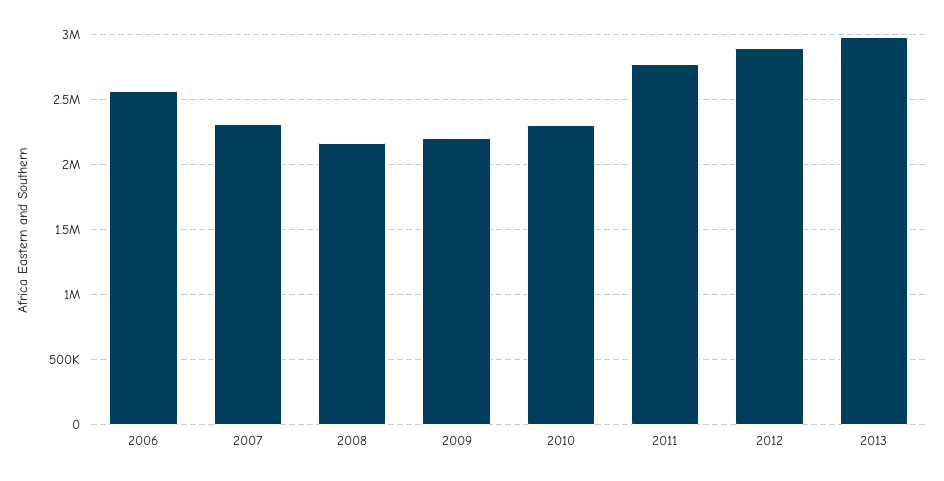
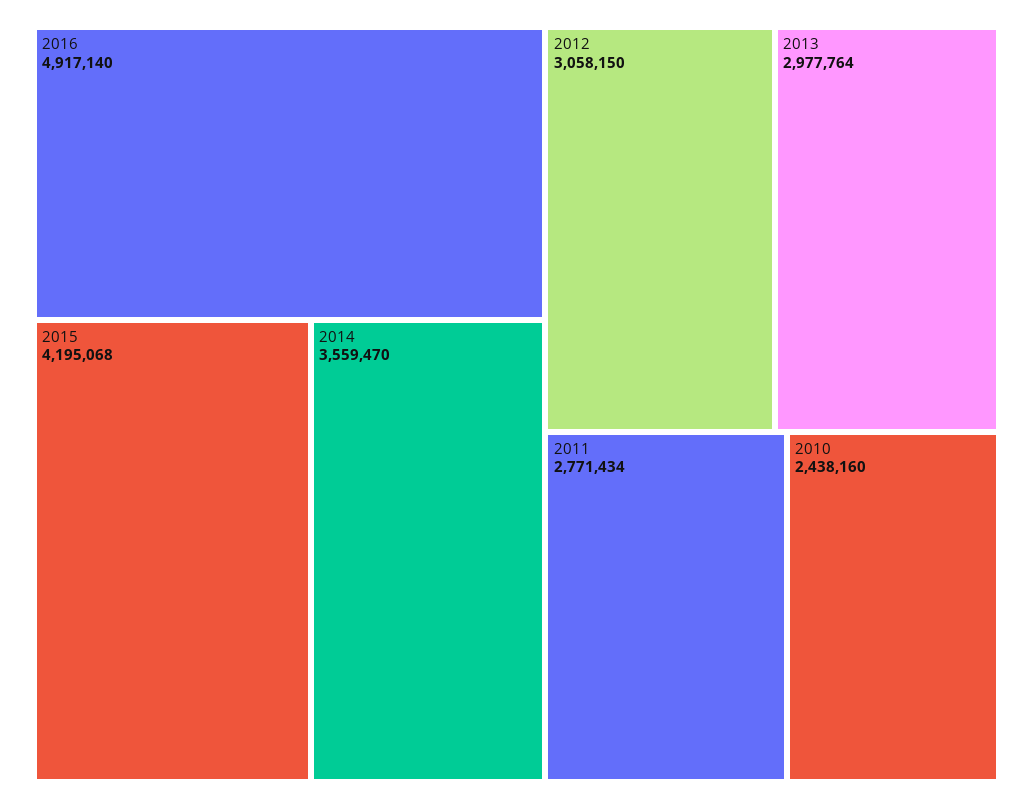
2006: 2550000 -> none
2007: 2300000 -> none
2008: 2150000 -> none
2009: 2200000 -> none
2010: 2300000 -> 2438160
2012: 2900000 -> 3058150
2016: none -> 4917140
2015: none -> 4195068
2014: none -> 3559470

